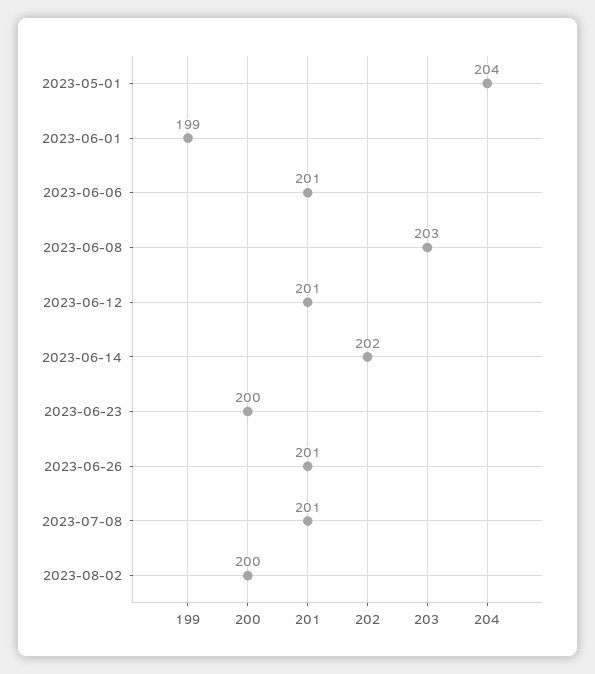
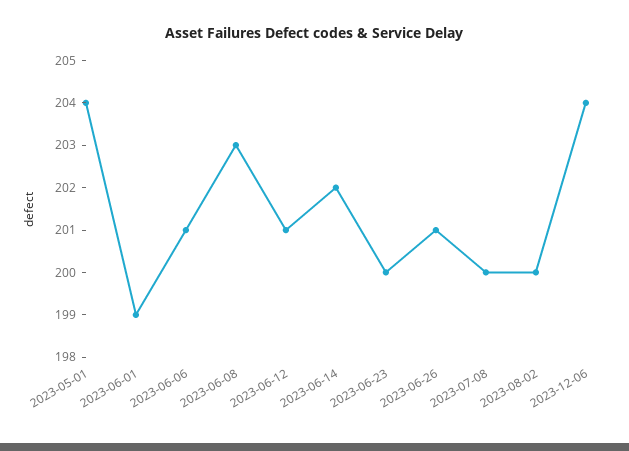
2023-07-08: 201 -> 200
2023-12-06: none -> 204

